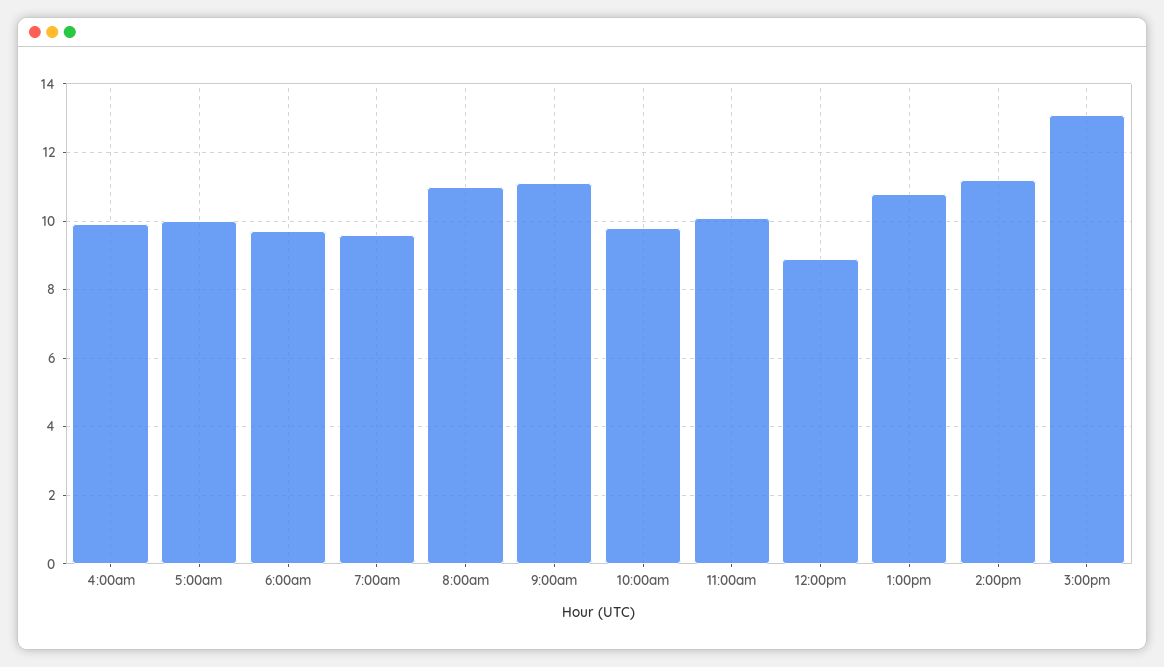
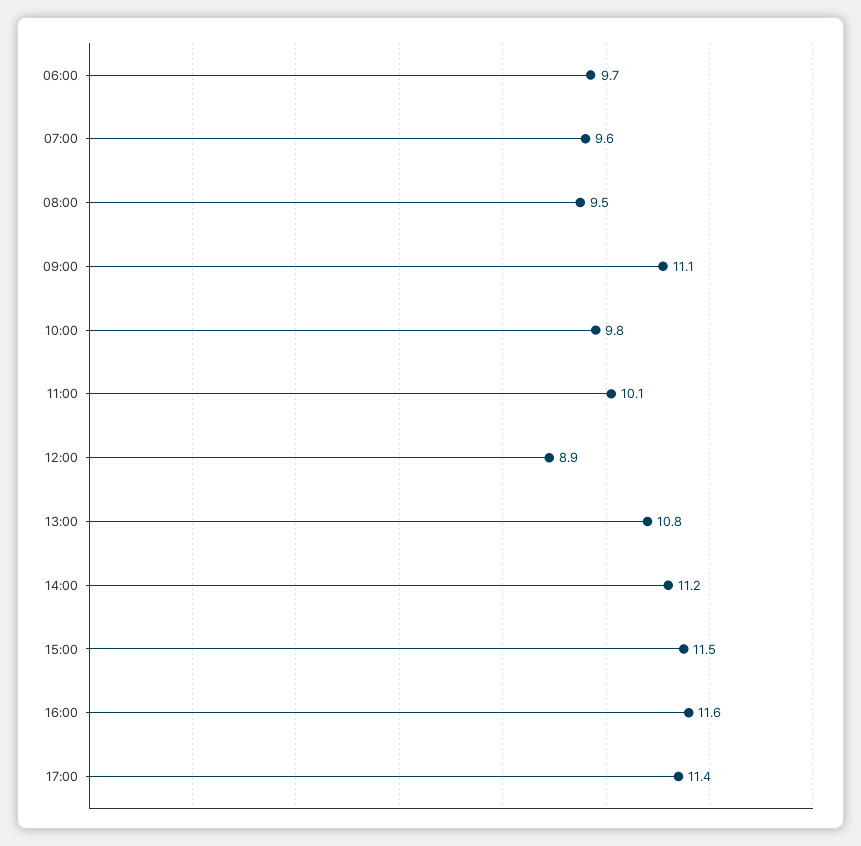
4:00am: 10 -> none
5:00am: 10 -> none
8:00am: 11 -> 9.5
3:00pm: 13 -> 11.5
16:00: none -> 11.6
17:00: none -> 11.4

